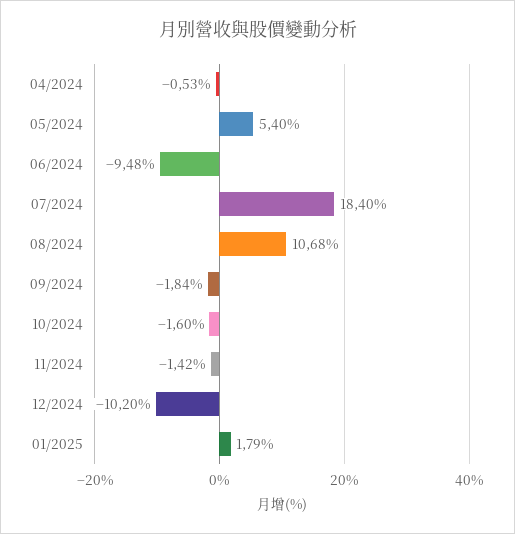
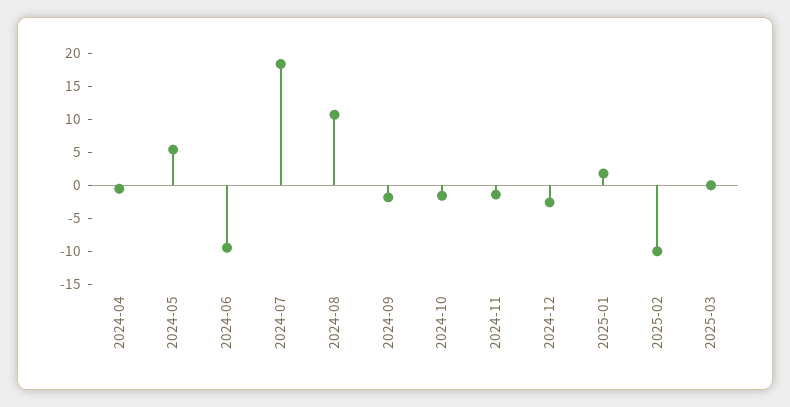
12/2024: -10.2 -> -2.5
2025-02: none -> -10
2025-03: none -> 0

